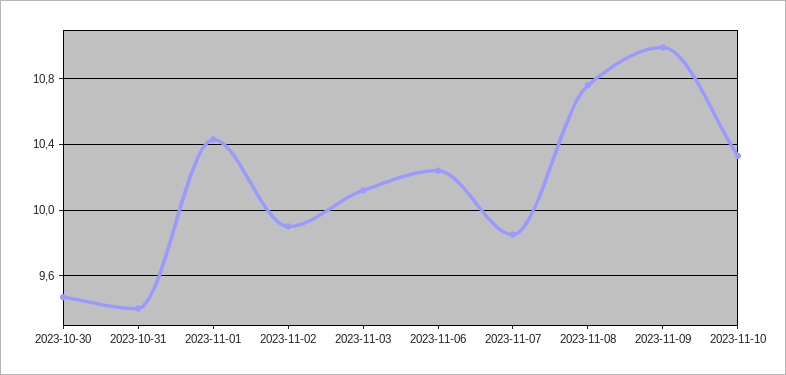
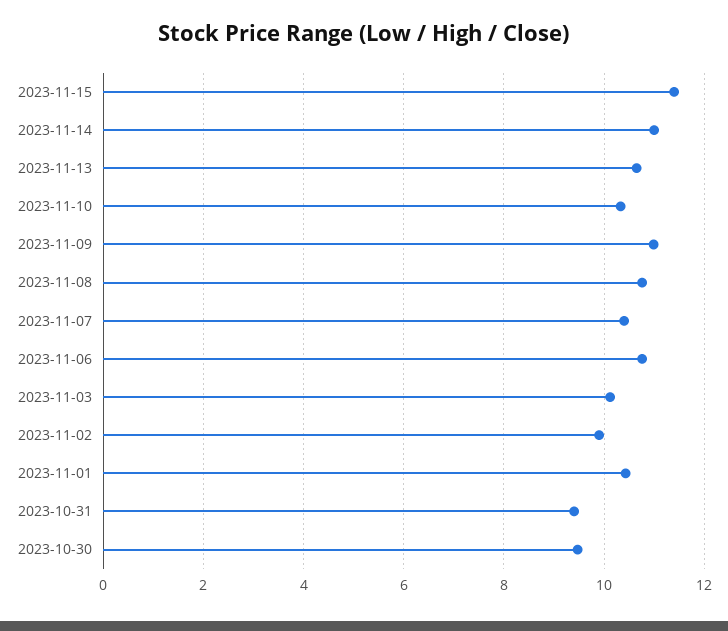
2023-11-06: 10.25 -> 10.8
2023-11-07: 9.85 -> 10.4
2023-11-15: none -> 11.4
2023-11-14: none -> 11
2023-11-13: none -> 10.6

